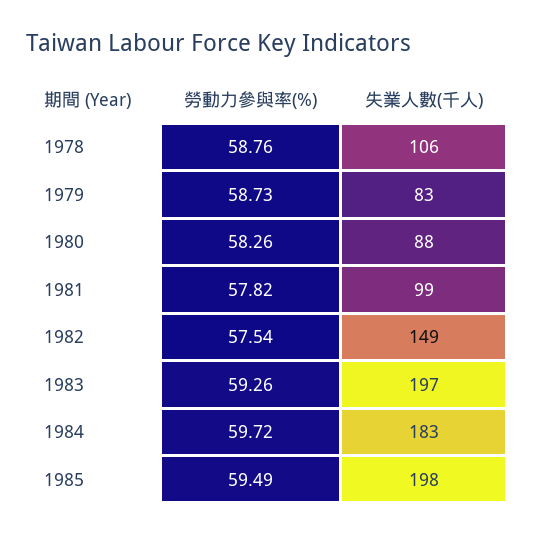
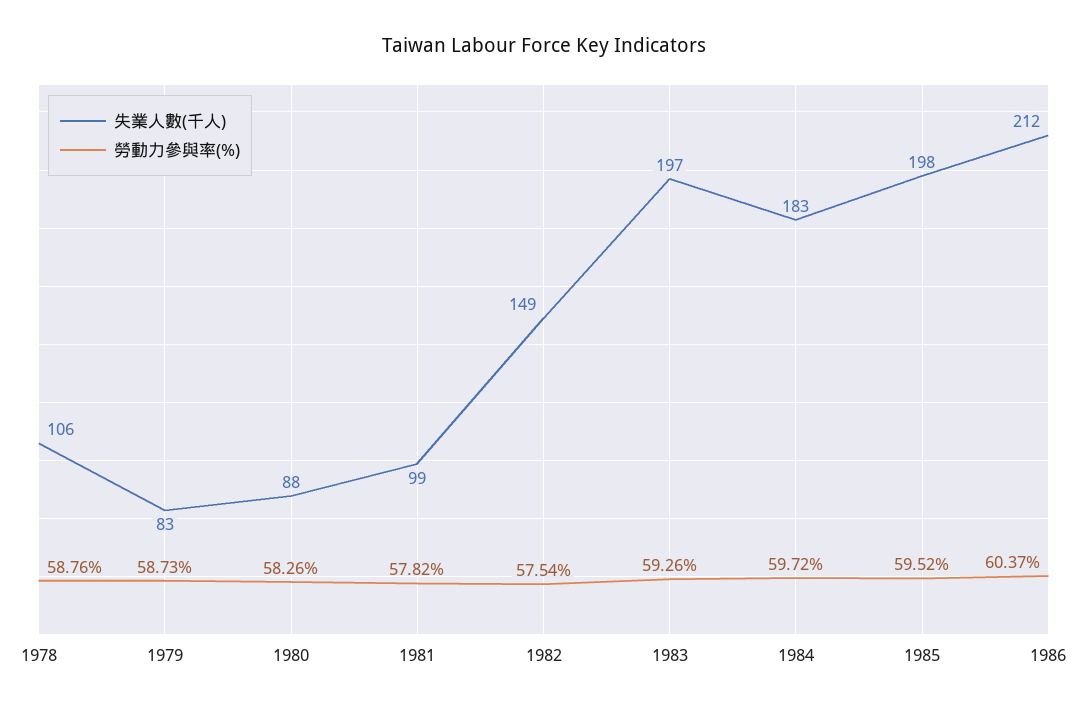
勞動力參與率(%), 1985: 59.49 -> 59.52
失業人數(千人), 1986: none -> 212
勞動力參與率(%), 1986: none -> 60.37

